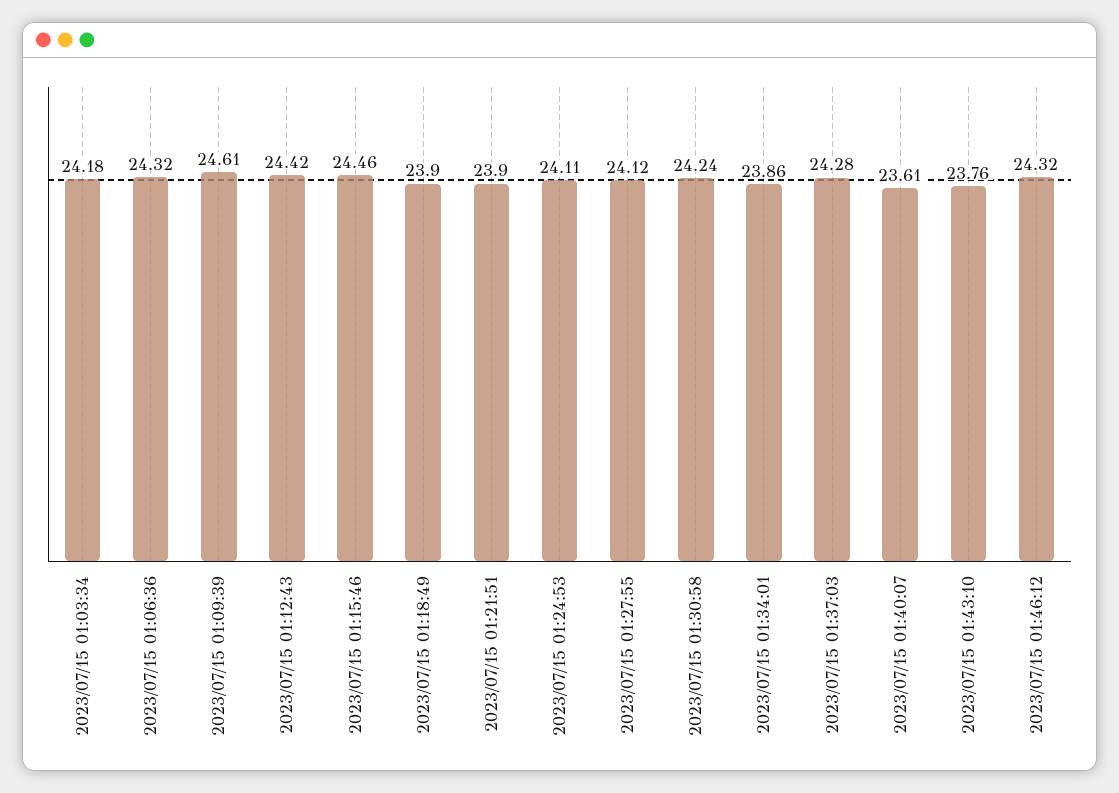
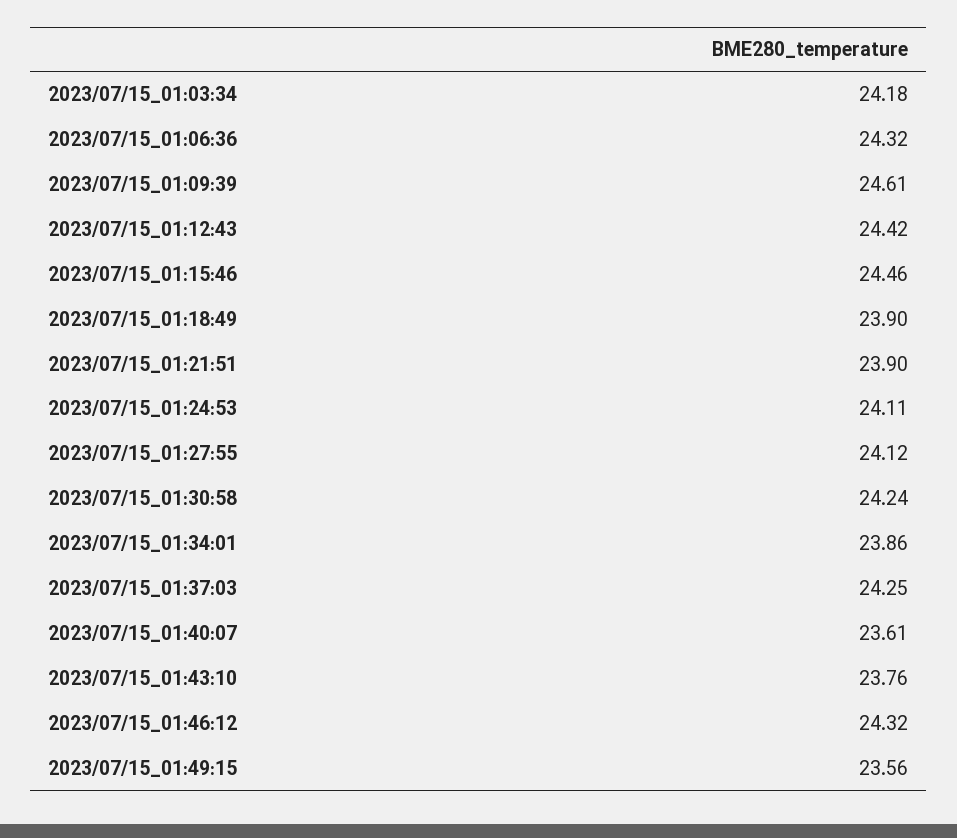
2023/07/15 01:37:03: 24.28 -> 24.25
2023/07/15_01:49:15: none -> 23.56

